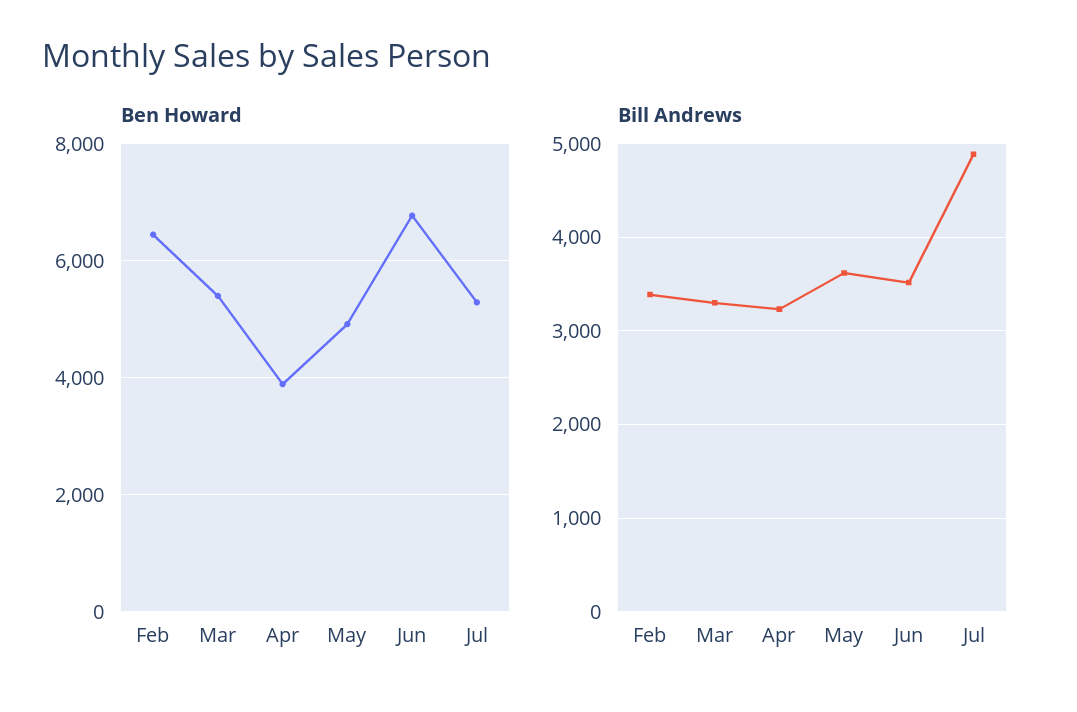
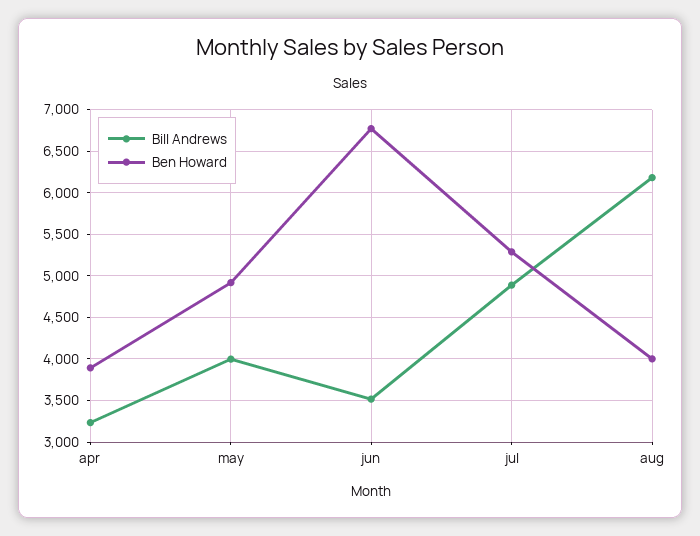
Ben Howard, Feb: 6400 -> none
Ben Howard, Mar: 5400 -> none
Bill Andrews, Feb: 3400 -> none
Bill Andrews, Mar: 3300 -> none
Bill Andrews, May: 3600 -> 4000
Bill Andrews, aug: none -> 6200
Ben Howard, aug: none -> 4000

